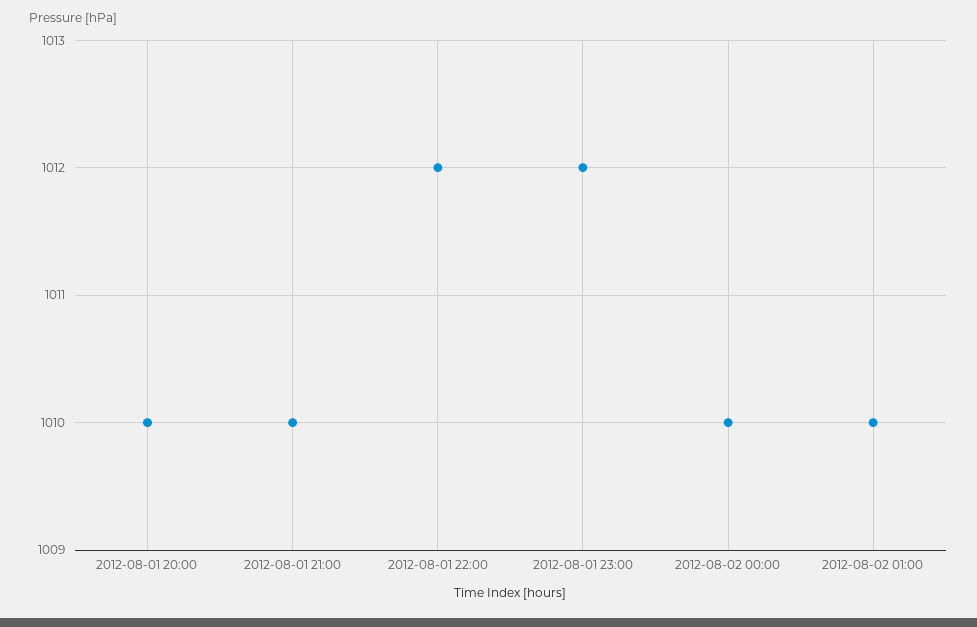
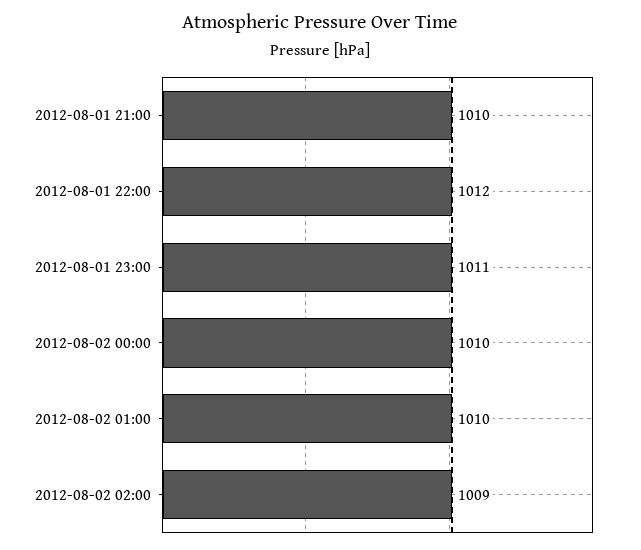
2012-08-01 20:00: 1010 -> none
2012-08-01 23:00: 1012 -> 1011
2012-08-02 02:00: none -> 1009

